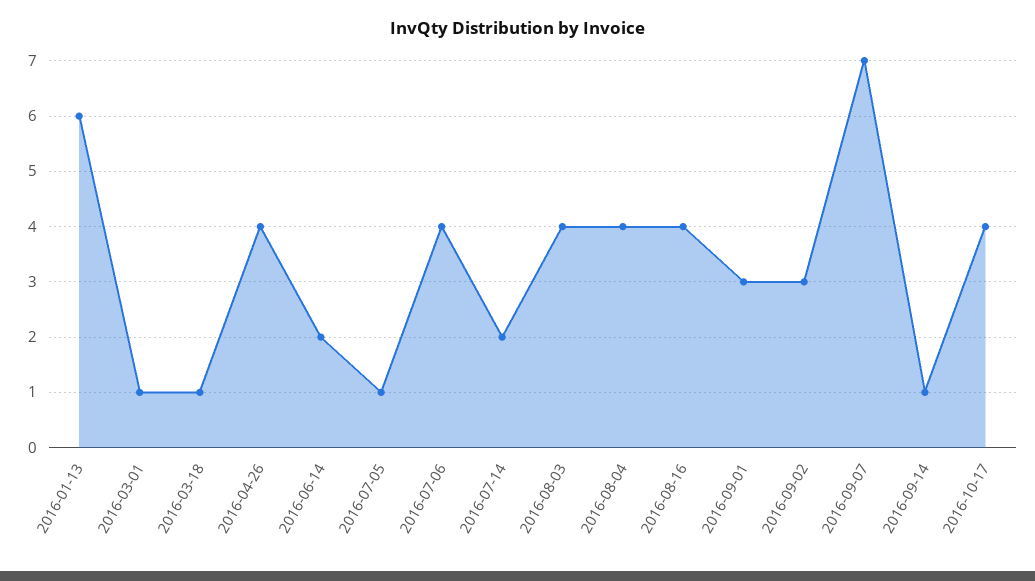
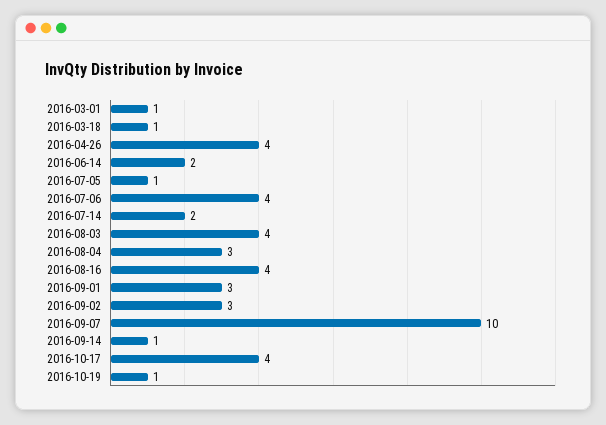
2016-01-13: 6 -> none
2016-08-04: 4 -> 3
2016-09-07: 7 -> 10
2016-10-19: none -> 1

